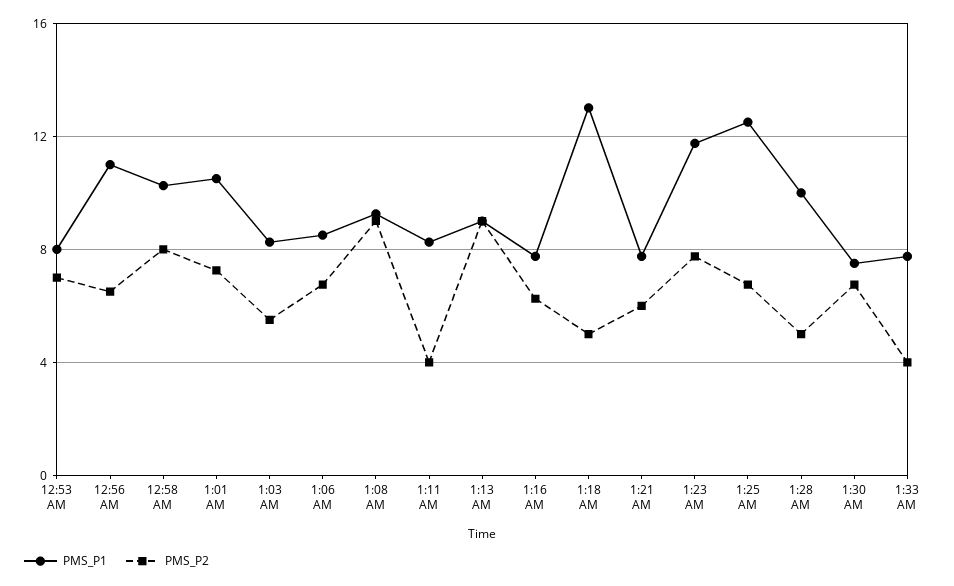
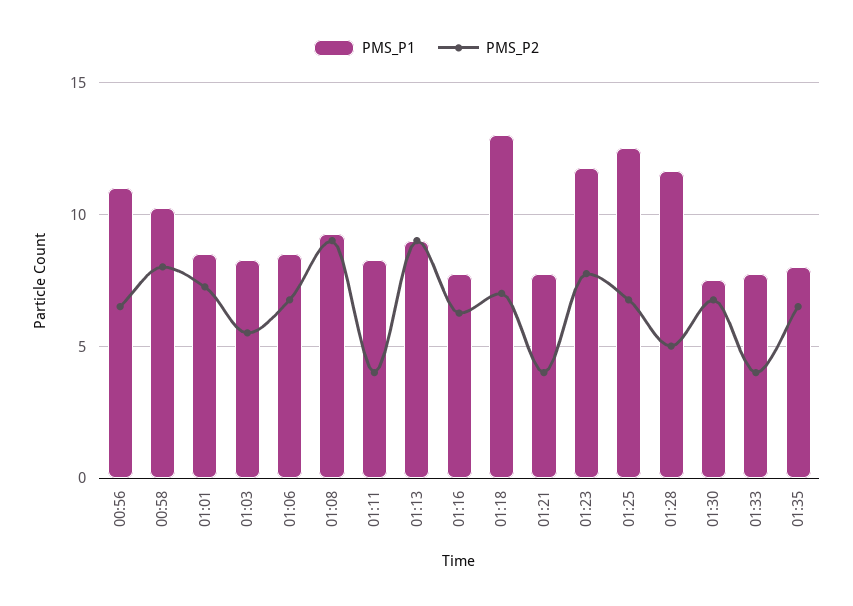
PMS_P1, 12:53 AM: 8 -> none
PMS_P2, 12:53 AM: 7 -> none
PMS_P1, 1:01 AM: 10.5 -> 8.5
PMS_P2, 1:18 AM: 5 -> 7
PMS_P2, 1:21 AM: 6 -> 4
PMS_P1, 1:28 AM: 10 -> 11.5
PMS_P1, 01:35: none -> 8
PMS_P2, 01:35: none -> 6.5

